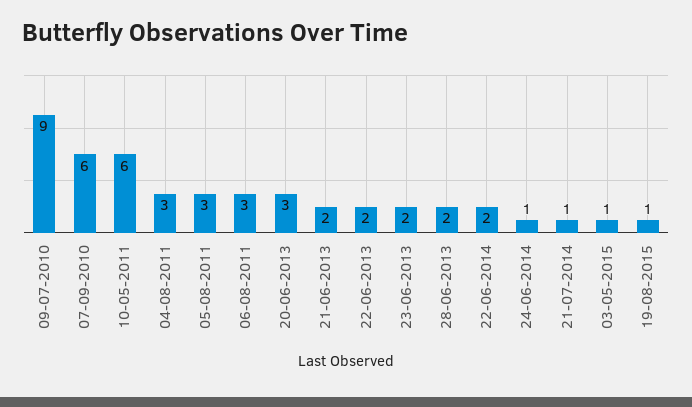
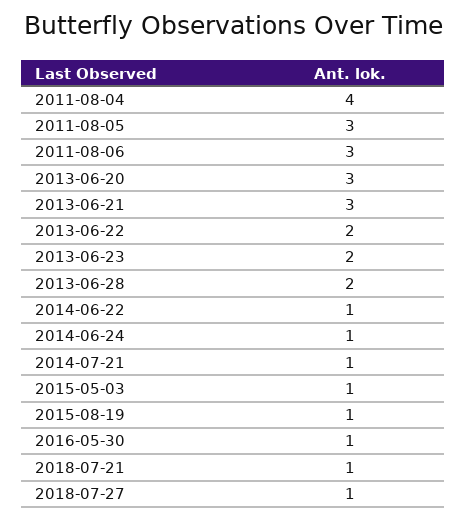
09-07-2010: 9 -> none
07-09-2010: 6 -> none
10-05-2011: 6 -> none
04-08-2011: 3 -> 4
21-06-2013: 2 -> 3
22-06-2014: 2 -> 1
2016-05-30: none -> 1
2018-07-21: none -> 1
2018-07-27: none -> 1

